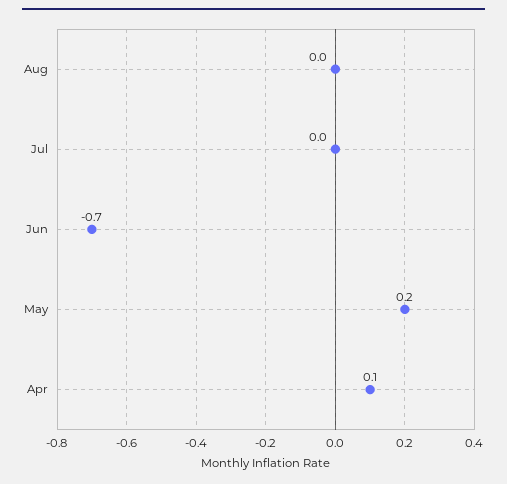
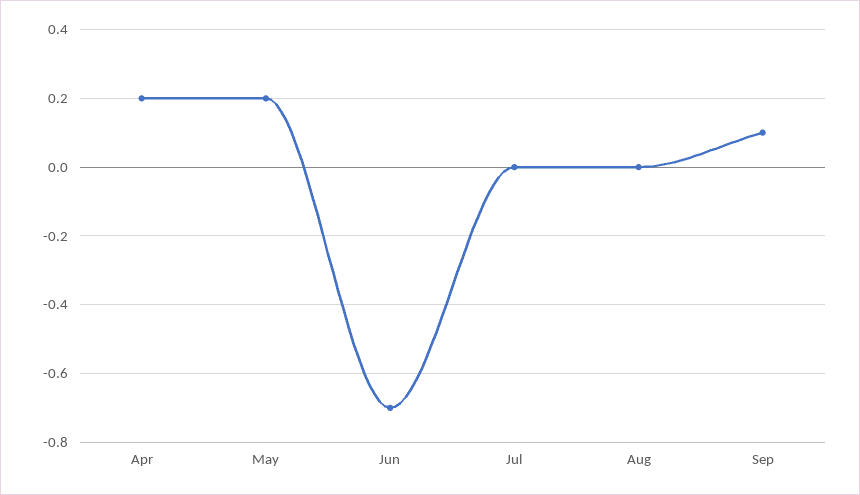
Apr: 0.1 -> 0.2
Sep: none -> 0.1

